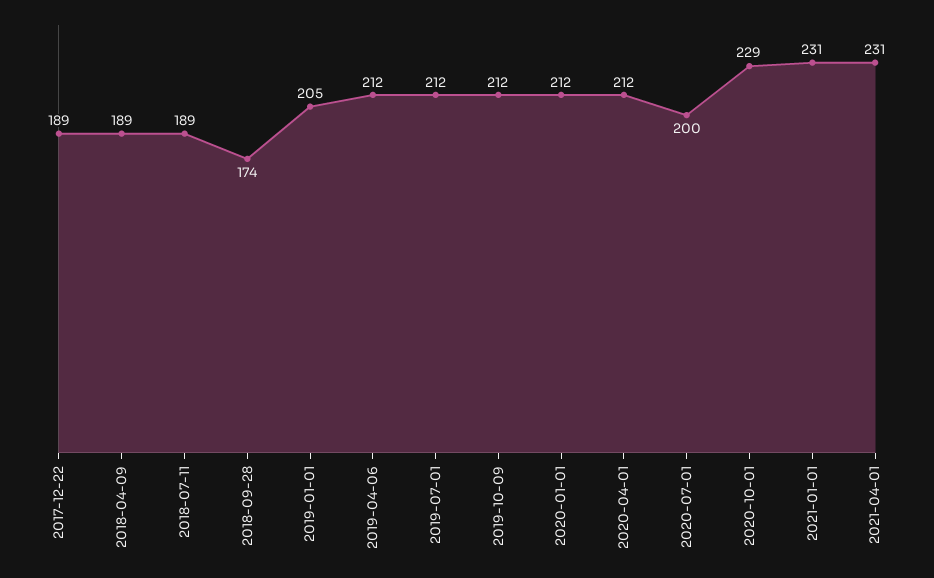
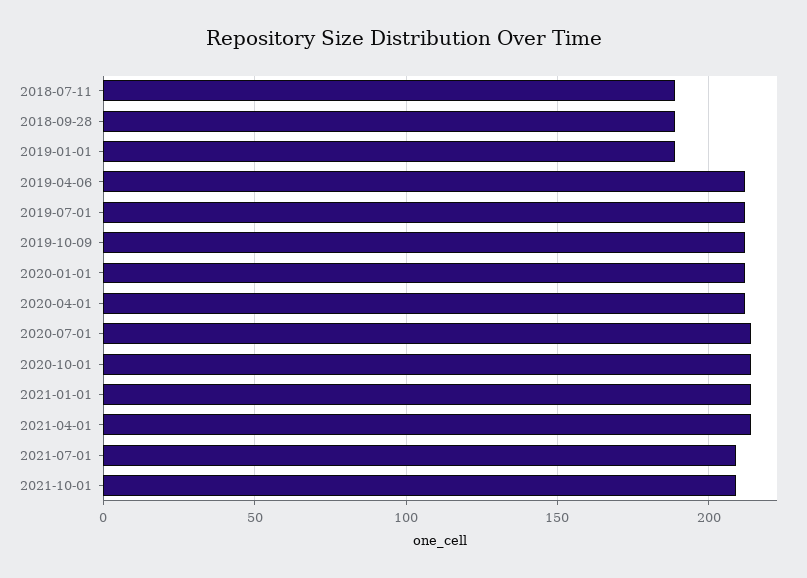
2017-12-22: 189 -> none
2018-04-09: 189 -> none
2018-09-28: 174 -> 190
2019-01-01: 205 -> 190
2020-07-01: 200 -> 215
2020-10-01: 229 -> 215
2021-01-01: 231 -> 215
2021-04-01: 231 -> 215
2021-07-01: none -> 210
2021-10-01: none -> 210

